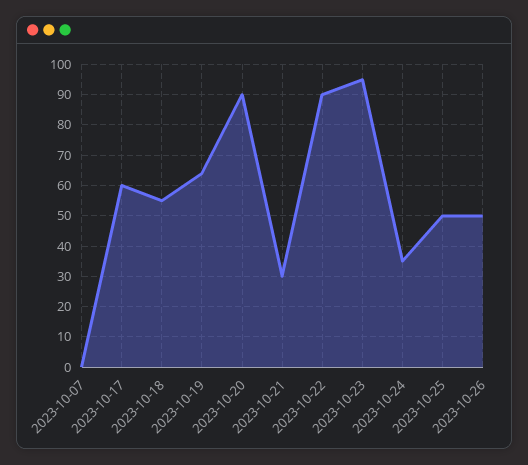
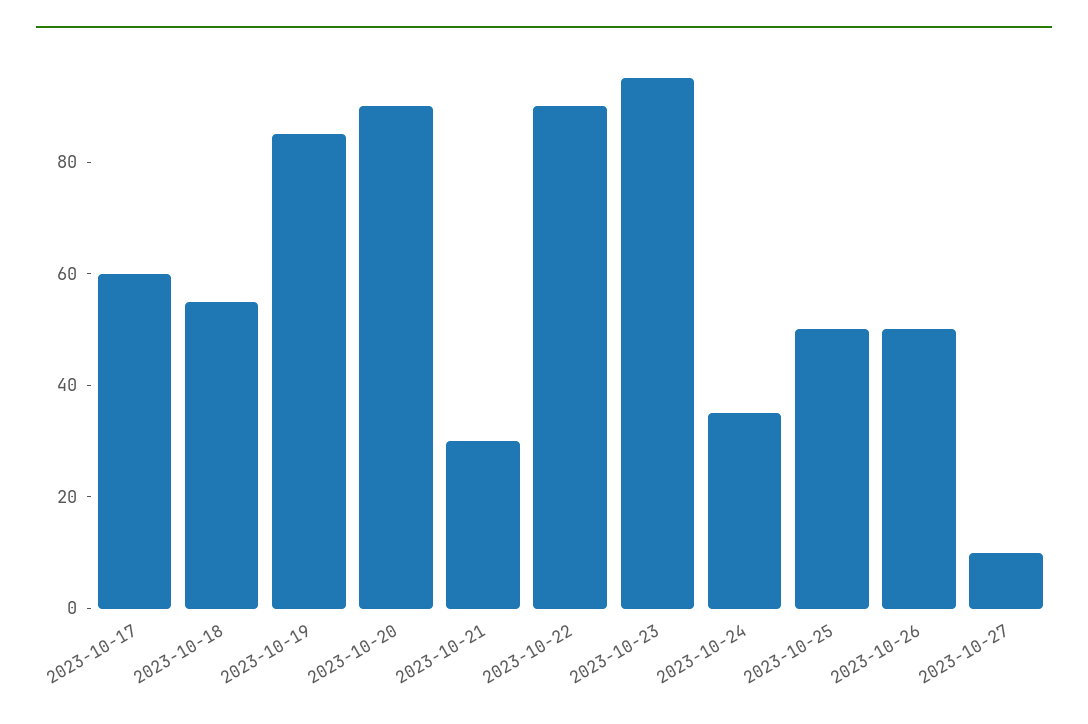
2023-10-07: 0 -> none
2023-10-19: 65 -> 85
2023-10-27: none -> 10

